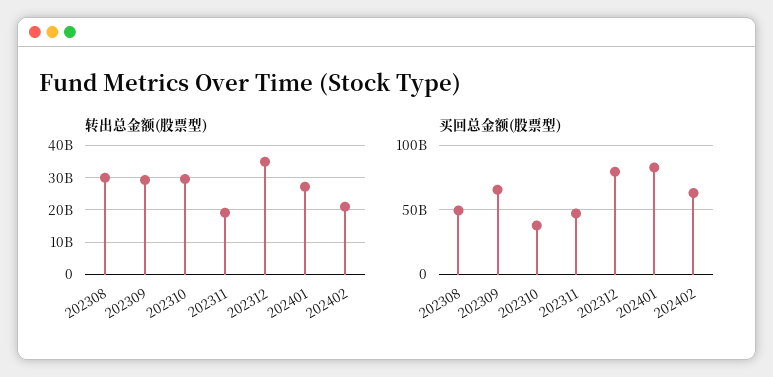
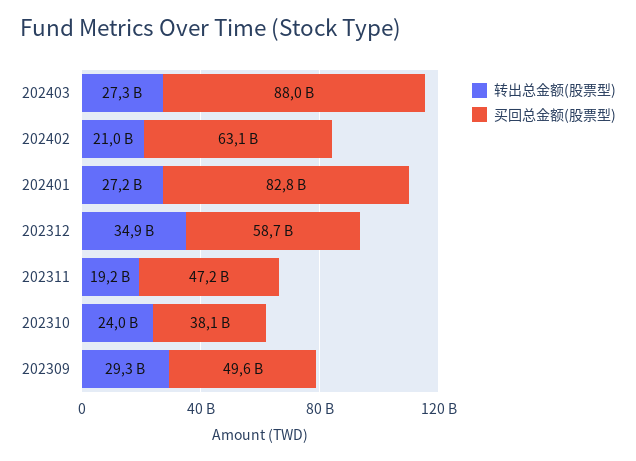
转出总金额(股票型), 202308: 30000000000 -> none
转出总金额(股票型), 202310: 30000000000 -> 24000000000
买回总金额(股票型), 202308: 50000000000 -> none
买回总金额(股票型), 202309: 65000000000 -> 49600000000
买回总金额(股票型), 202312: 80000000000 -> 58700000000
转出总金额(股票型), 202403: none -> 27300000000
买回总金额(股票型), 202403: none -> 88000000000

